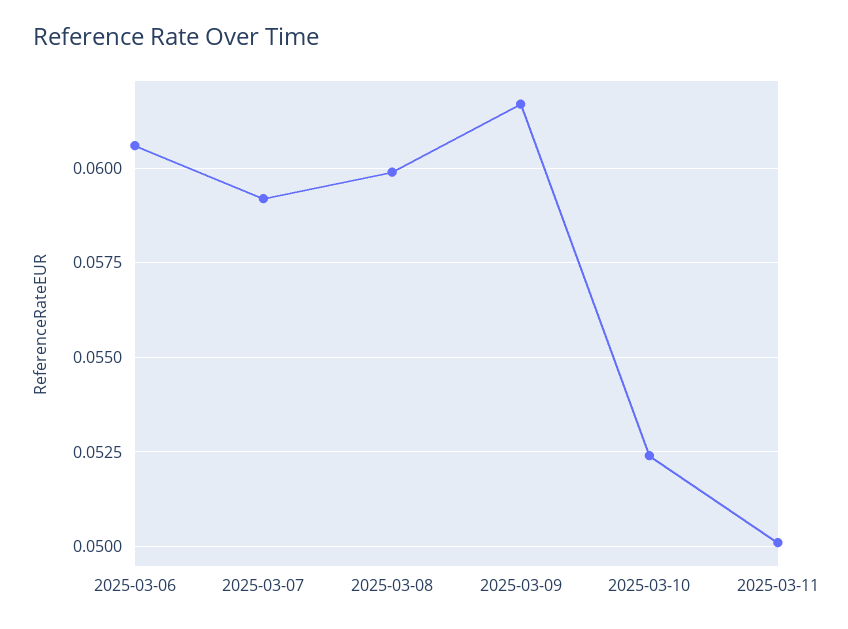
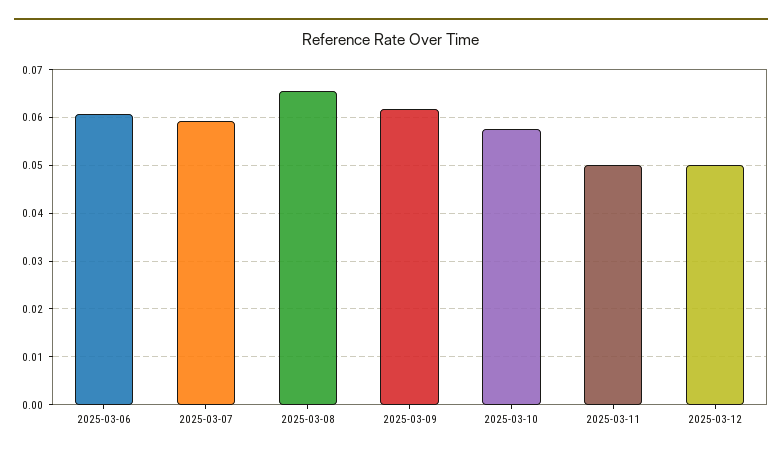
2025-03-08: 0.06 -> 0.066
2025-03-10: 0.0525 -> 0.058
2025-03-12: none -> 0.05

